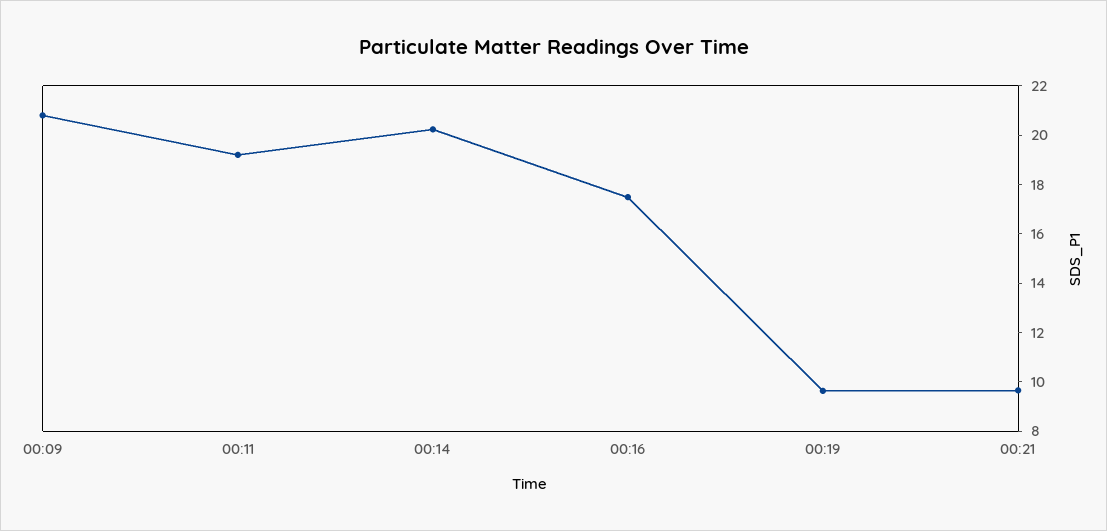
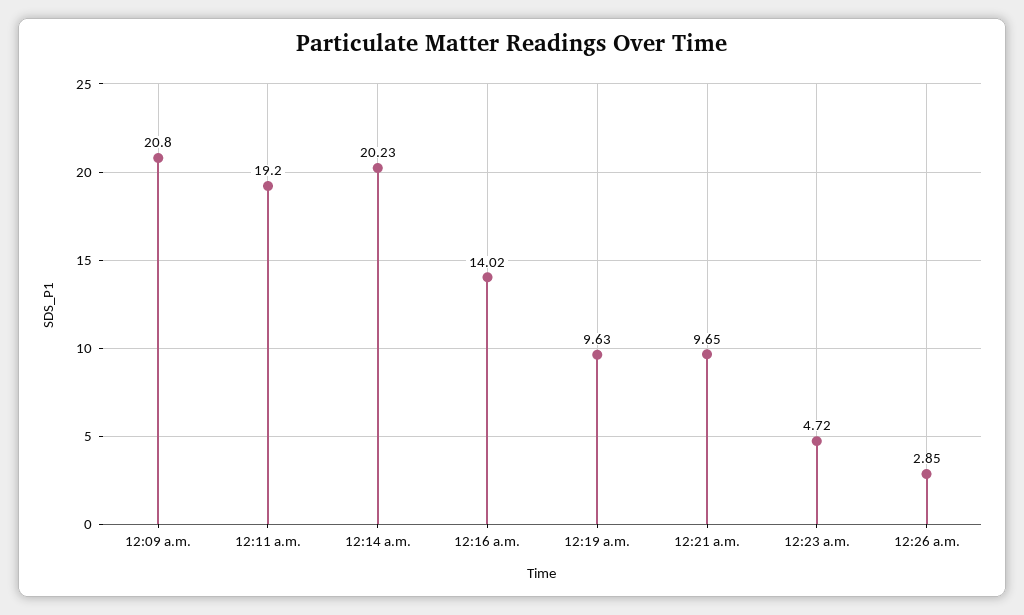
00:16: 17.5 -> 14.02
12:23 a.m.: none -> 4.72
12:26 a.m.: none -> 2.85

